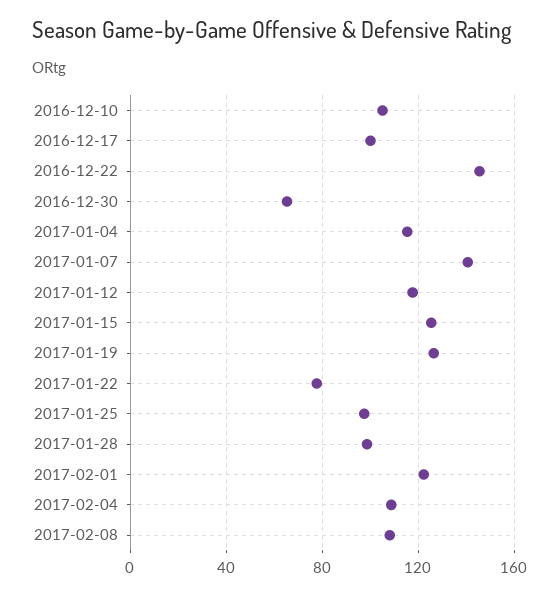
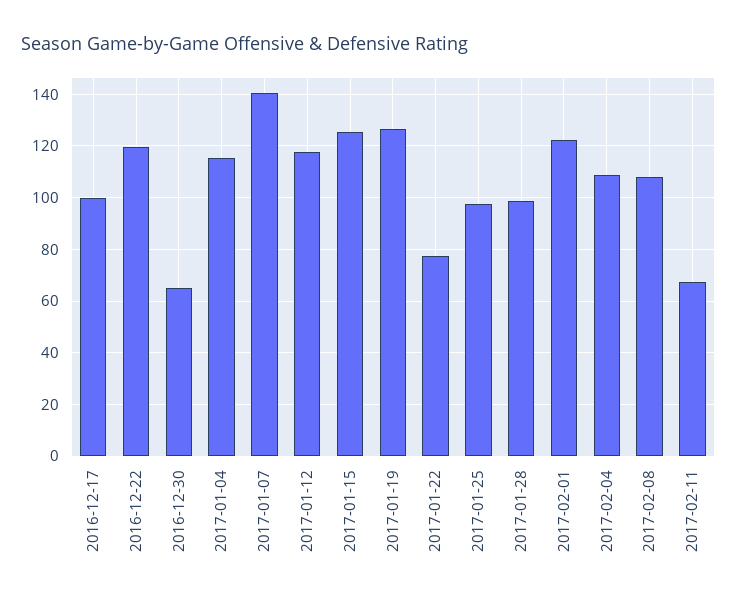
2016-12-10: 105 -> none
2016-12-22: 145 -> 120
2017-02-11: none -> 67.5

